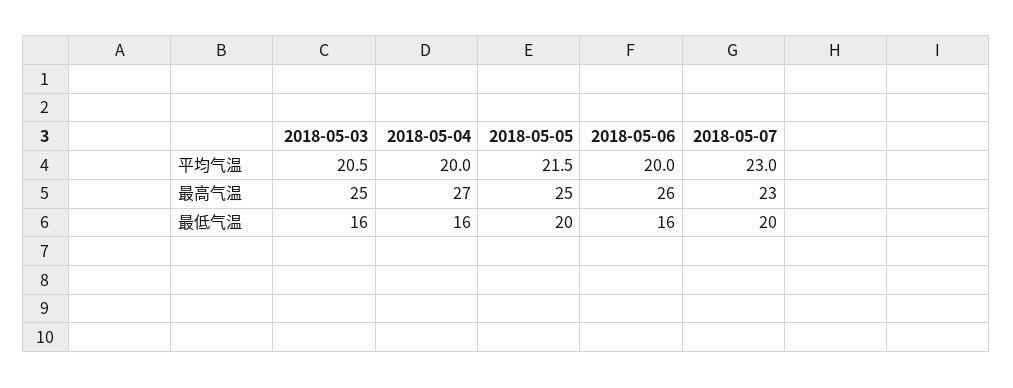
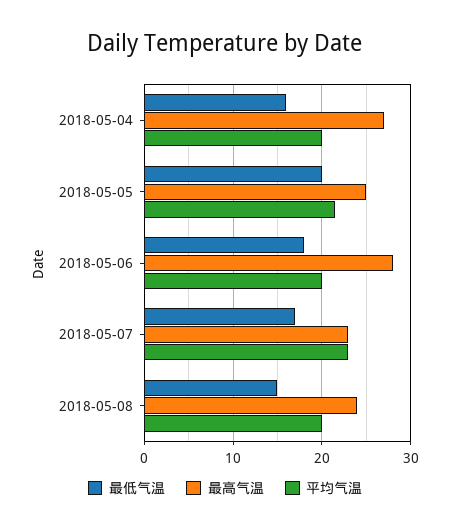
平均气温, 2018-05-03: 20.5 -> none
最高气温, 2018-05-03: 25 -> none
最高气温, 2018-05-06: 26 -> 28
最低气温, 2018-05-03: 16 -> none
最低气温, 2018-05-06: 16 -> 18
最低气温, 2018-05-07: 20 -> 17
最低气温, 2018-05-08: none -> 15
最高气温, 2018-05-08: none -> 24
平均气温, 2018-05-08: none -> 20

